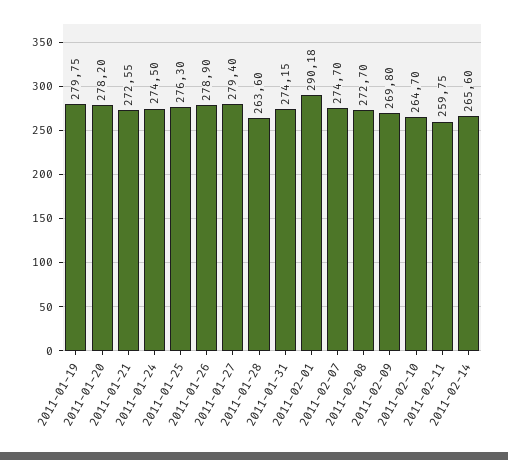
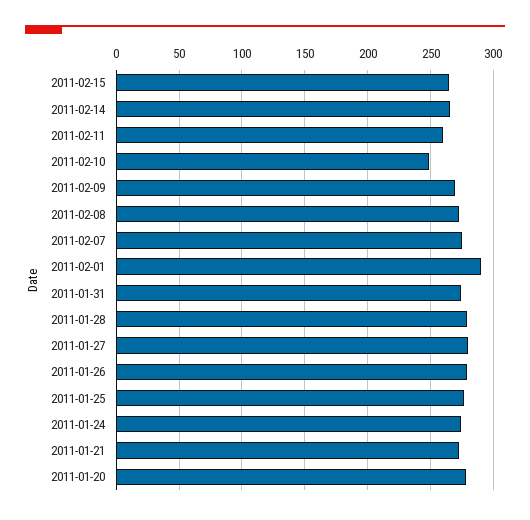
2011-01-19: 279.75 -> none
2011-01-28: 263.6 -> 280
2011-02-10: 264.7 -> 250
2011-02-15: none -> 265

